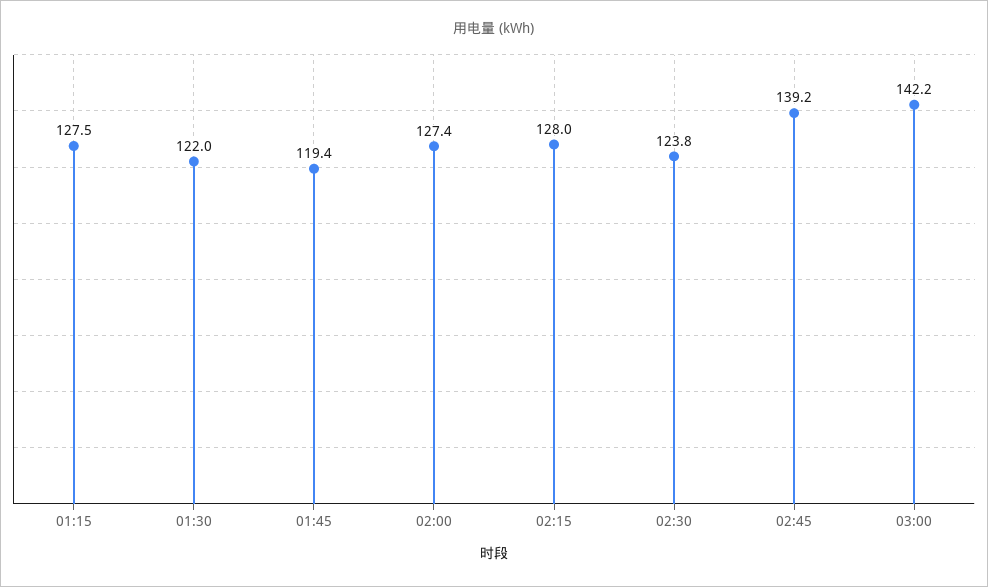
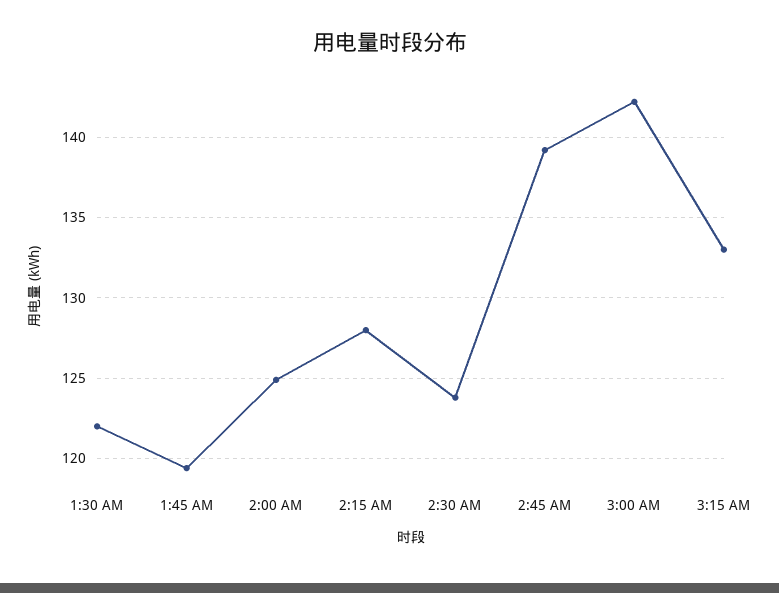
01:15: 127.5 -> none
02:00: 127.4 -> 125
3:15 AM: none -> 133

